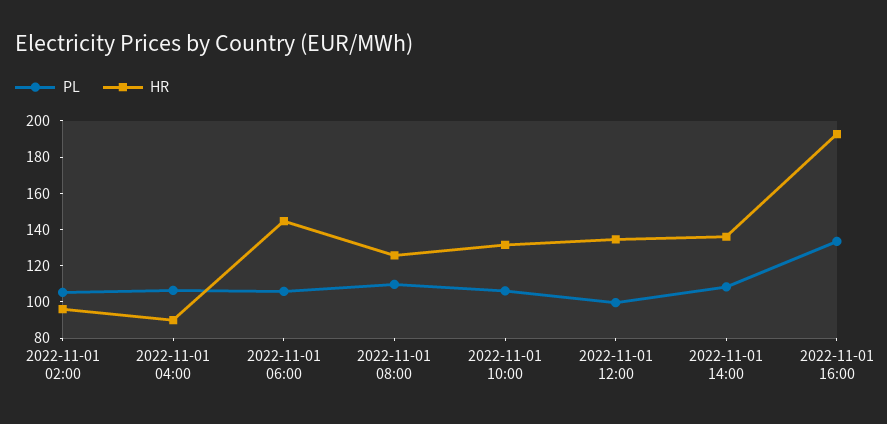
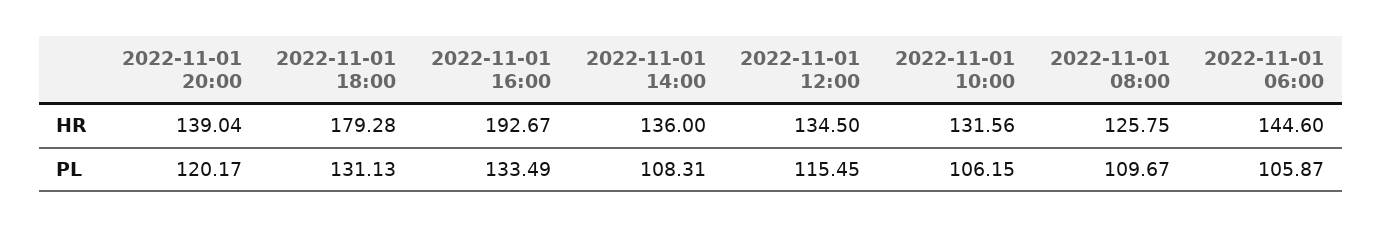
PL, 2022-11-01 02:00: 105 -> none
HR, 2022-11-01 02:00: 95 -> none
PL, 2022-11-01 04:00: 105 -> none
HR, 2022-11-01 04:00: 90 -> none
PL, 2022-11-01 12:00: 100 -> 115.45
HR, 2022-11-01 20:00: none -> 139.04
HR, 2022-11-01 18:00: none -> 179.28
PL, 2022-11-01 20:00: none -> 120.17
PL, 2022-11-01 18:00: none -> 131.13

